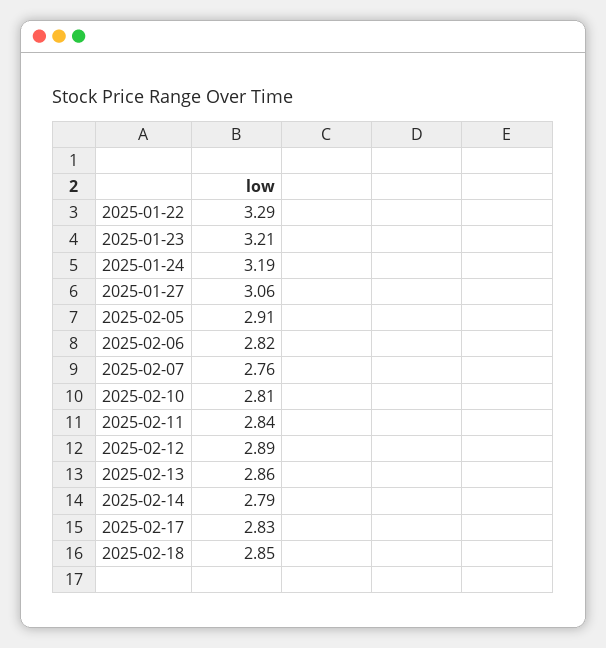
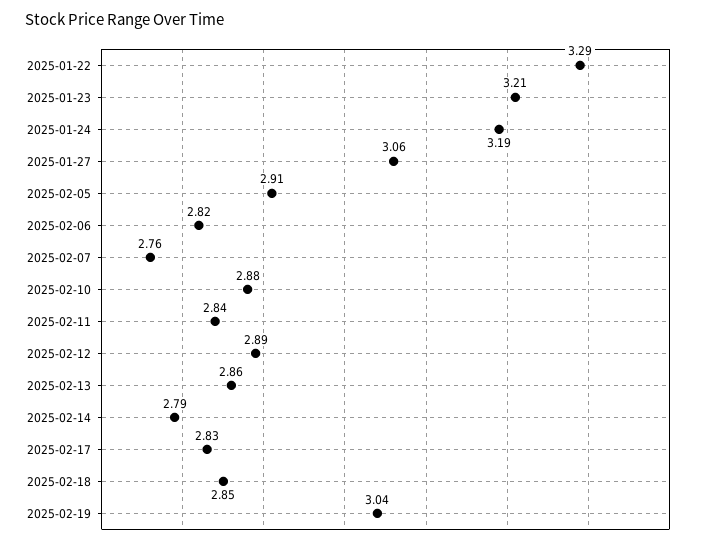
2025-02-10: 2.81 -> 2.88
2025-02-19: none -> 3.04

